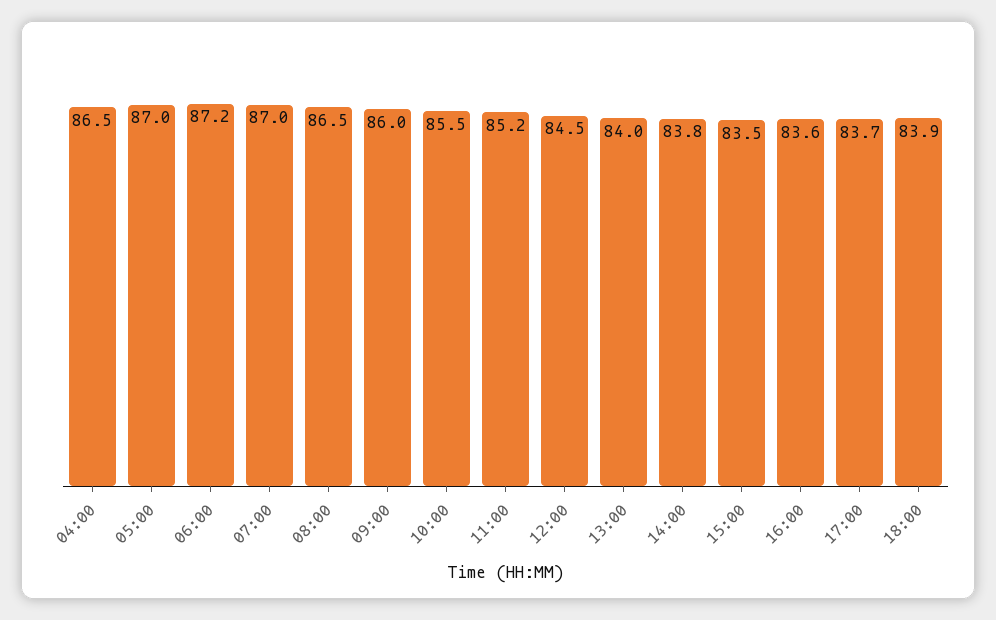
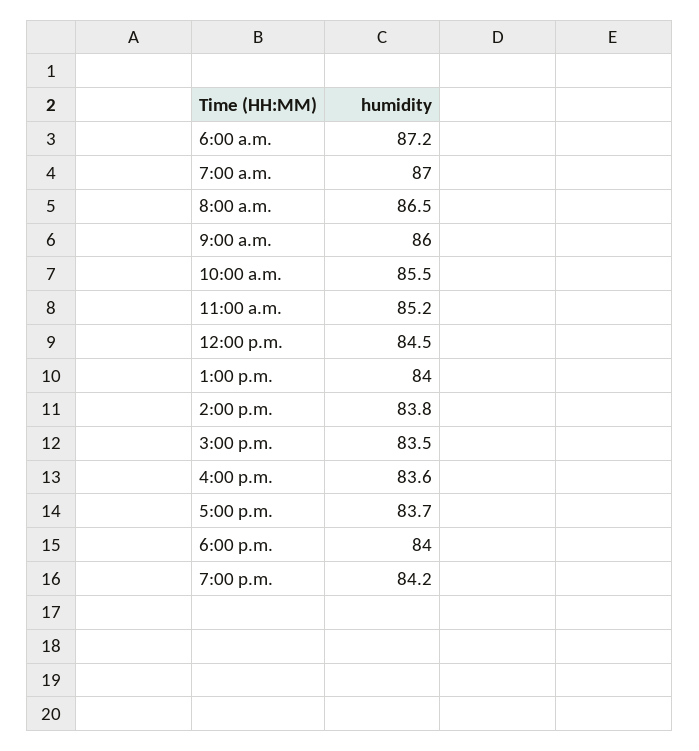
04:00: 86.5 -> none
05:00: 87 -> none
18:00: 83.9 -> 84
7:00 p.m.: none -> 84.2

